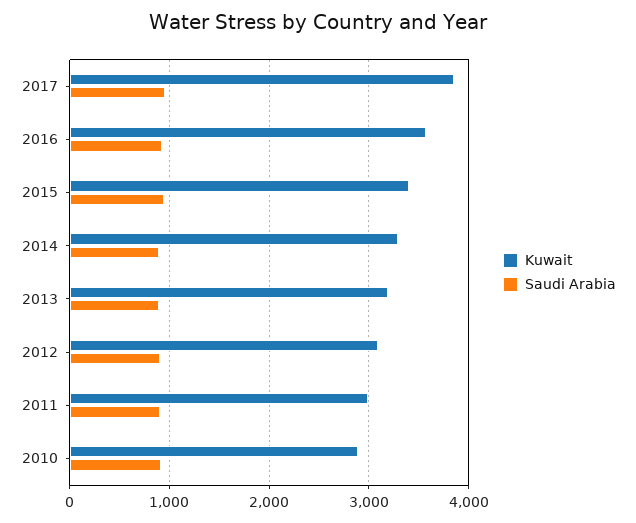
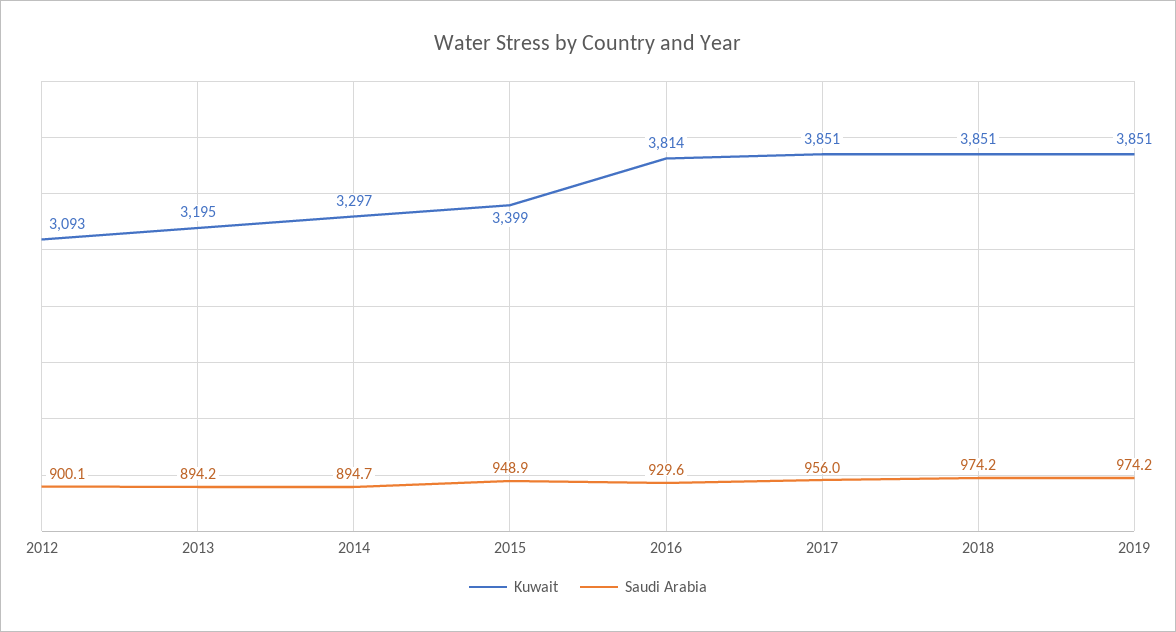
Kuwait, 2016: 3600 -> 3814
Kuwait, 2011: 3000 -> none
Saudi Arabia, 2011: 900 -> none
Kuwait, 2010: 2900 -> none
Saudi Arabia, 2010: 900 -> none
Kuwait, 2018: none -> 3851
Saudi Arabia, 2018: none -> 974.2
Kuwait, 2019: none -> 3851
Saudi Arabia, 2019: none -> 974.2

